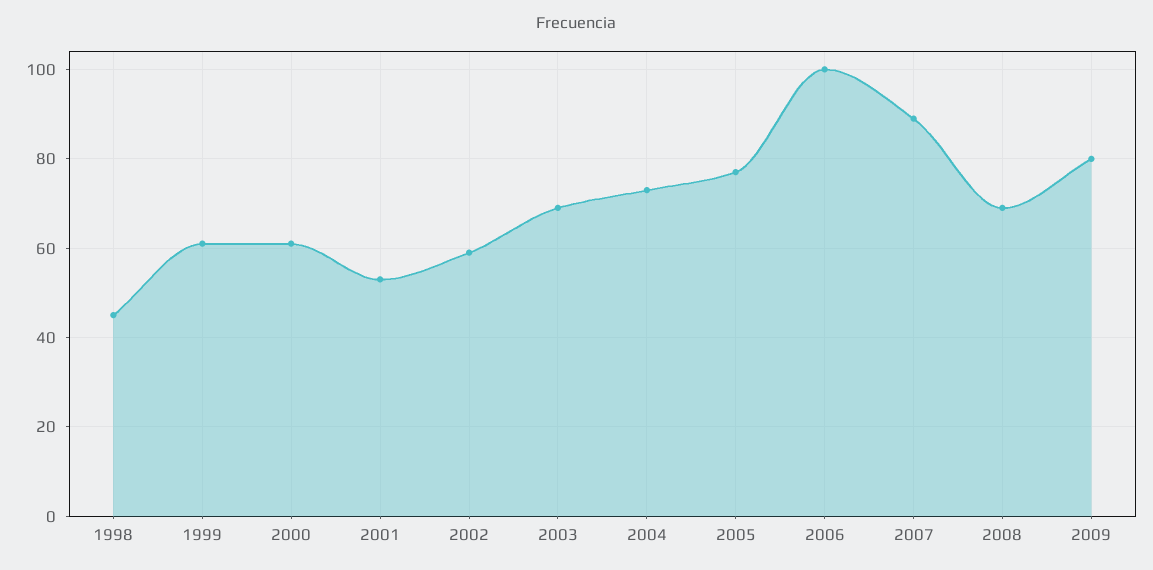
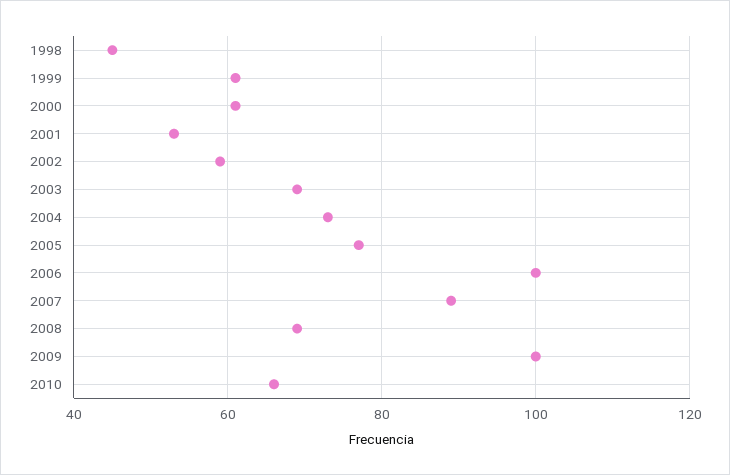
2009: 80 -> 100
2010: none -> 65

